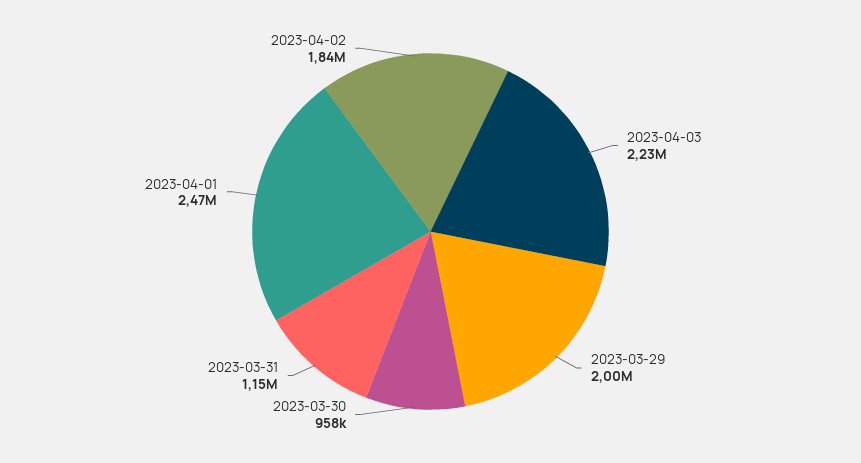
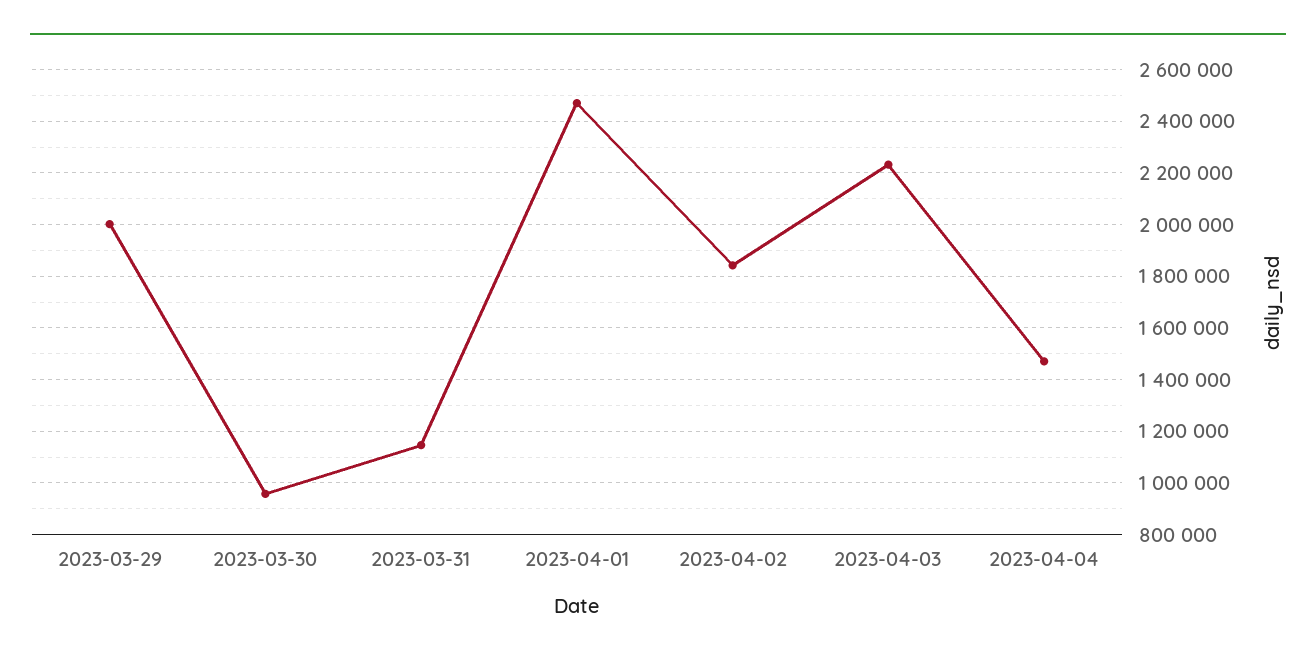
2023-04-04: none -> 1475000

